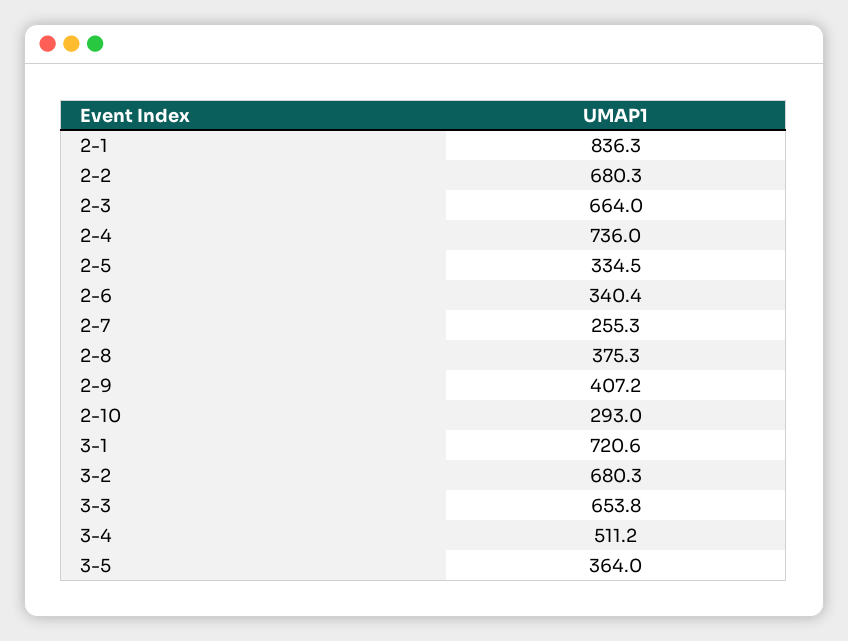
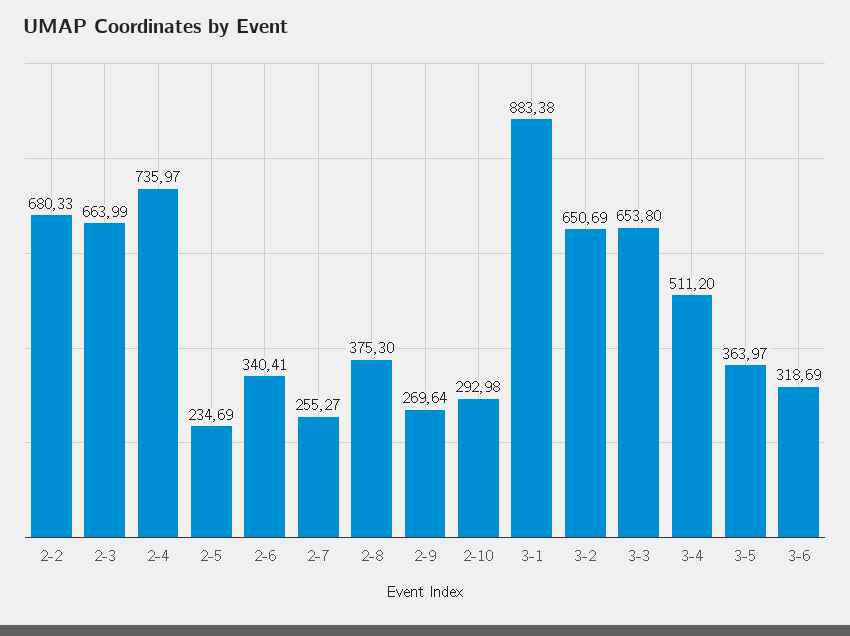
2-1: 836.3 -> none
2-5: 334.5 -> 234.69
2-9: 407.2 -> 269.64
3-1: 720.6 -> 883.38
3-2: 680.3 -> 650.69
3-6: none -> 318.69

